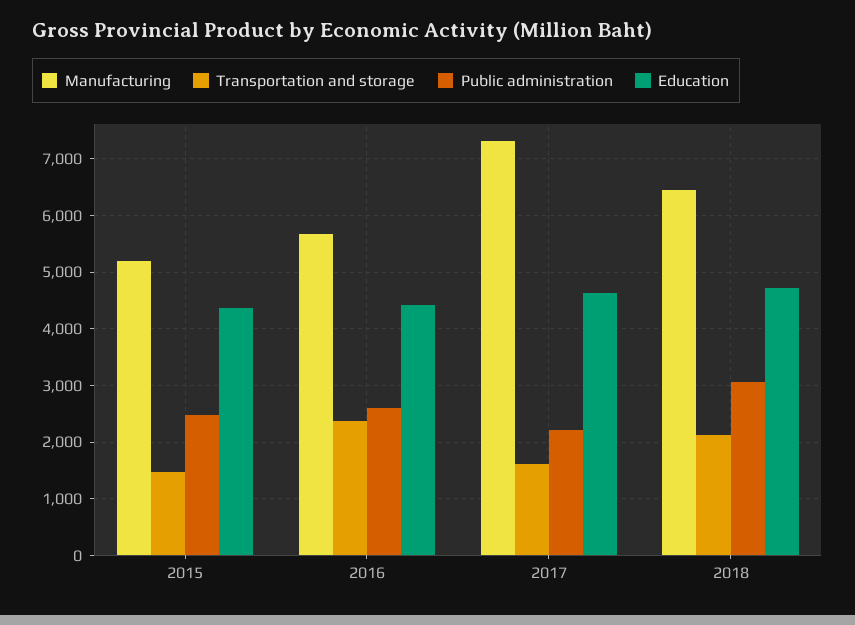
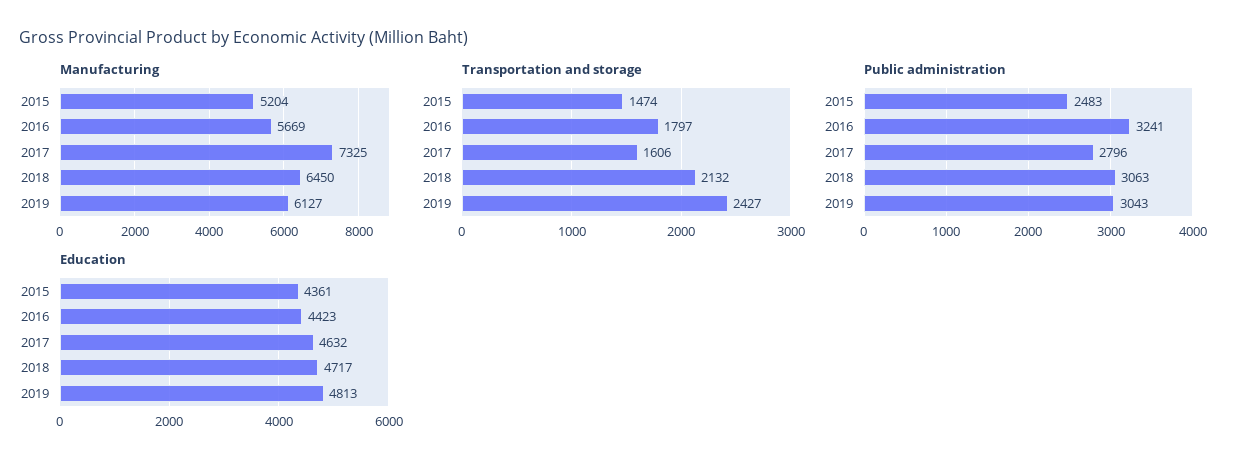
Transportation and storage, 2016: 2400 -> 1797
Public administration, 2016: 2600 -> 3241
Public administration, 2017: 2200 -> 2796
Manufacturing, 2019: none -> 6127
Transportation and storage, 2019: none -> 2427
Public administration, 2019: none -> 3043
Education, 2019: none -> 4813

